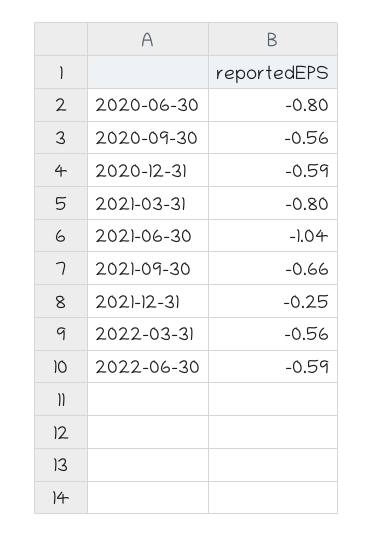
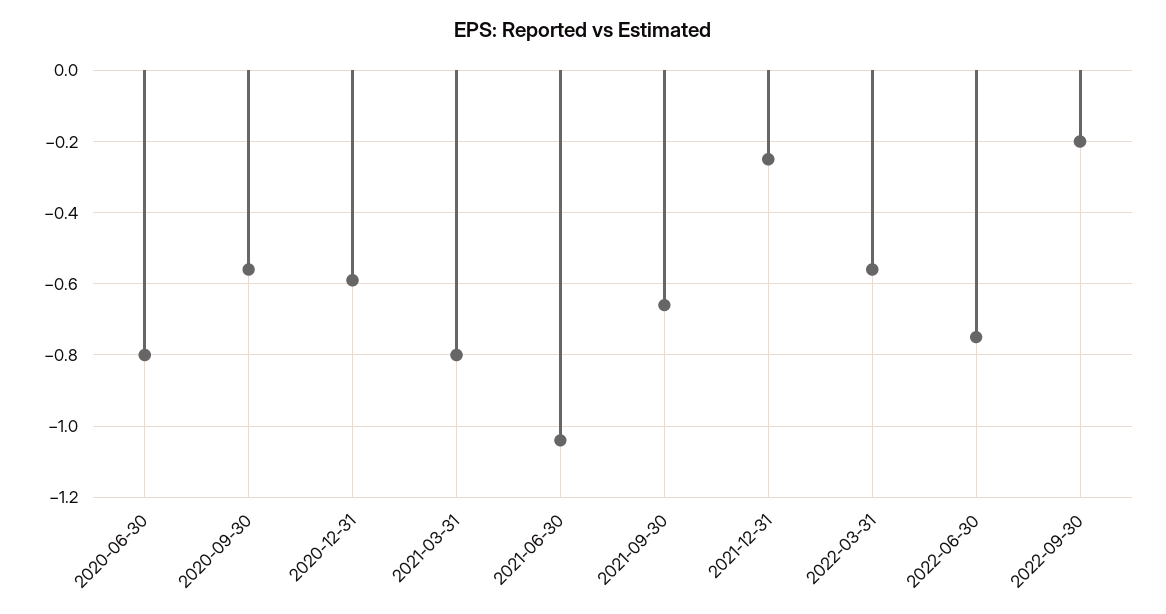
2022-06-30: -0.59 -> -0.75
2022-09-30: none -> -0.2

